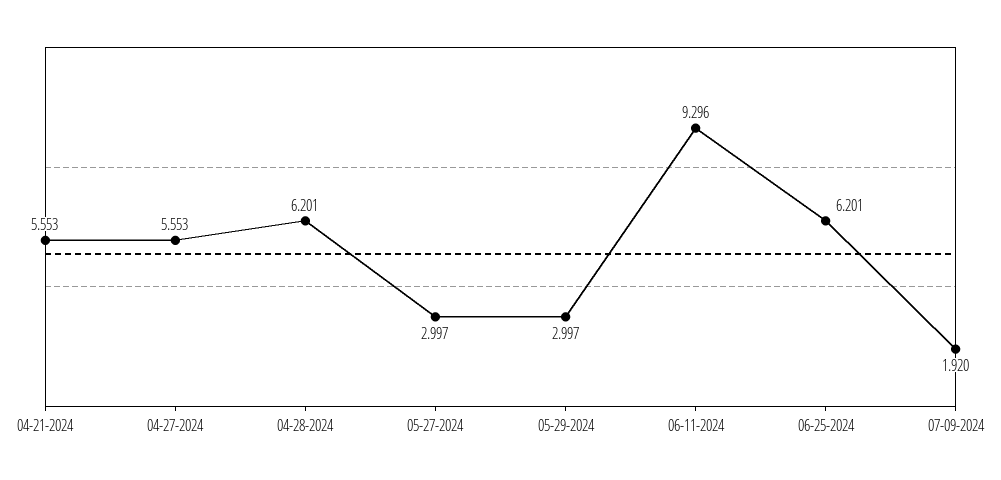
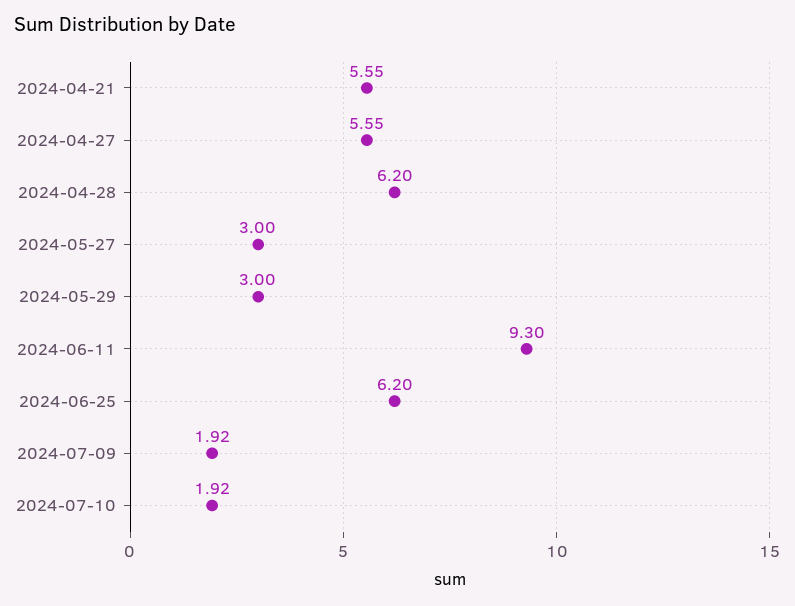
2024-07-10: none -> 1.92

